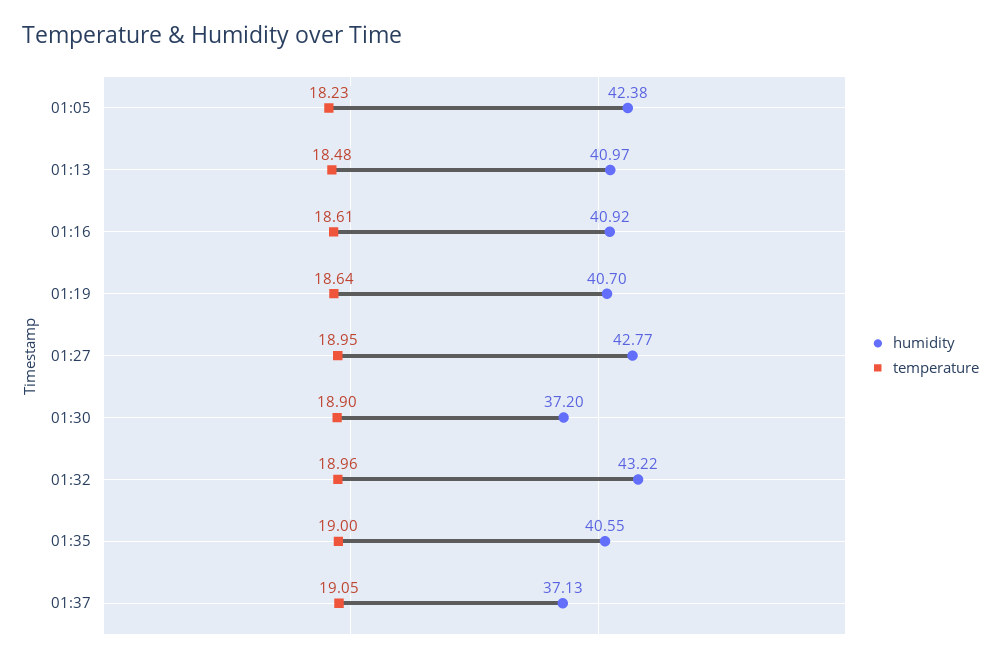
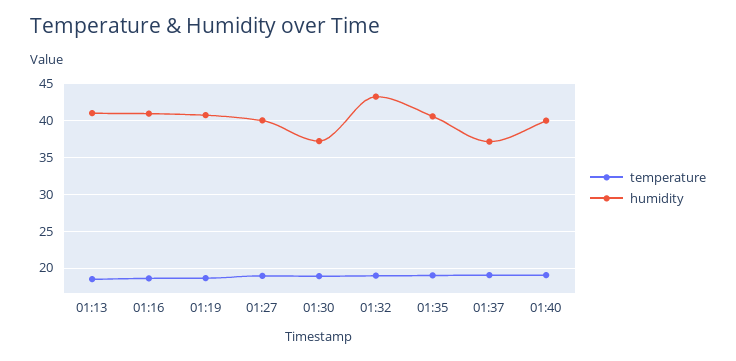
humidity, 01:05: 42.38 -> none
temperature, 01:05: 18.23 -> none
humidity, 01:27: 42.77 -> 40
temperature, 01:40: none -> 19
humidity, 01:40: none -> 40

